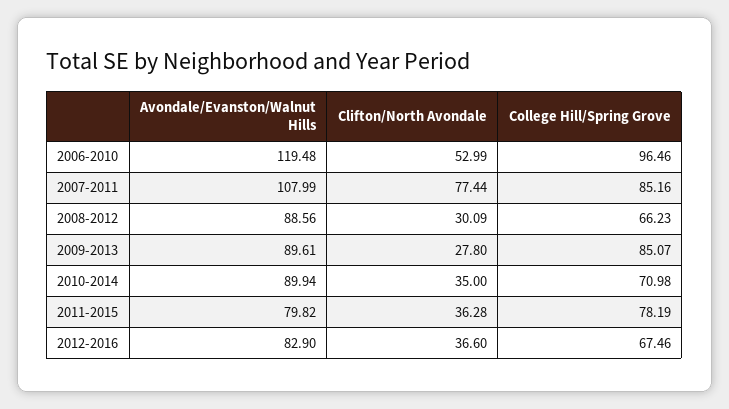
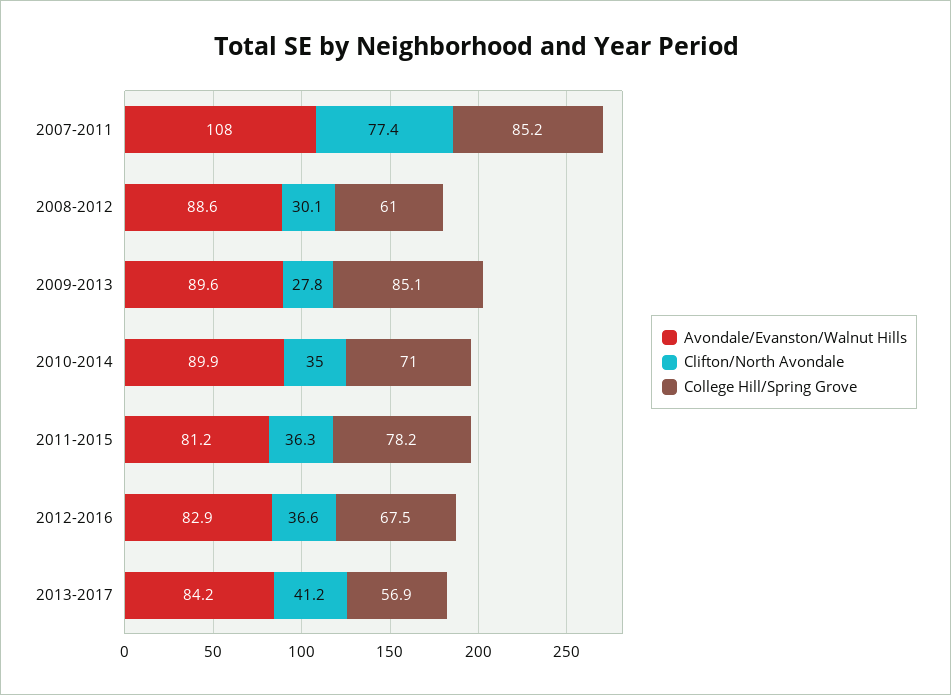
Avondale/Evanston/Walnut Hills, 2006-2010: 119.48 -> none
Clifton/North Avondale, 2006-2010: 52.99 -> none
College Hill/Spring Grove, 2006-2010: 96.46 -> none
College Hill/Spring Grove, 2008-2012: 66.23 -> 61
Avondale/Evanston/Walnut Hills, 2011-2015: 79.82 -> 81.2
Avondale/Evanston/Walnut Hills, 2013-2017: none -> 84.2
Clifton/North Avondale, 2013-2017: none -> 41.2
College Hill/Spring Grove, 2013-2017: none -> 56.9

